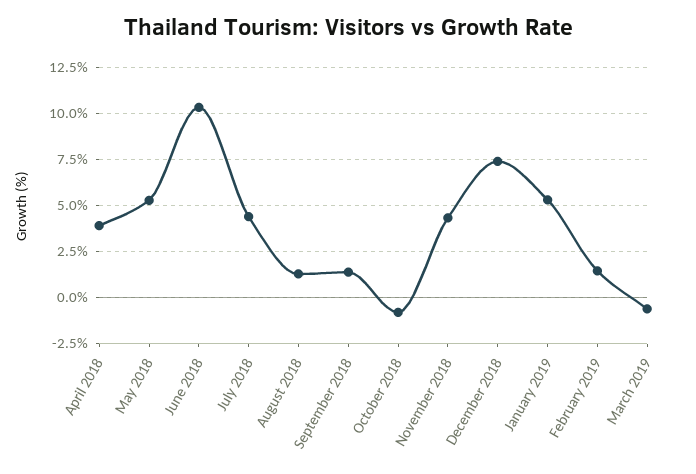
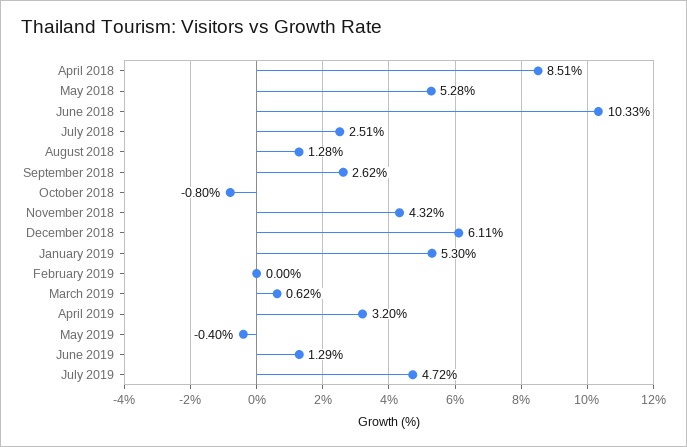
April 2018: 4 -> 8.51
July 2018: 4.5 -> 2.51
September 2018: 1.5 -> 2.62
December 2018: 7.5 -> 6.11
February 2019: 1.5 -> 0
March 2019: -0.5 -> 0.62
April 2019: none -> 3.2
May 2019: none -> -0.4
June 2019: none -> 1.29
July 2019: none -> 4.72

